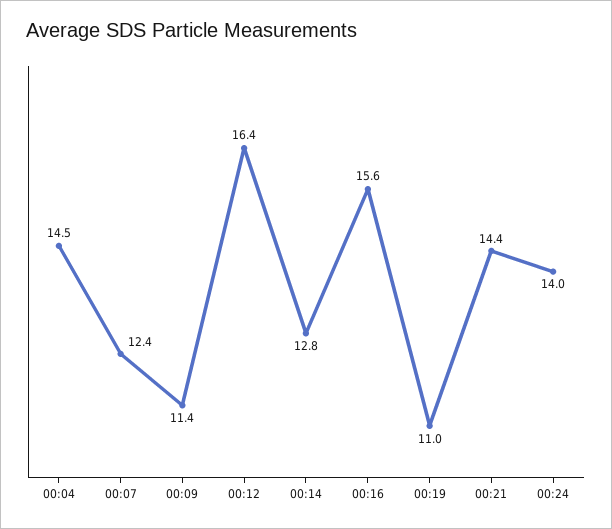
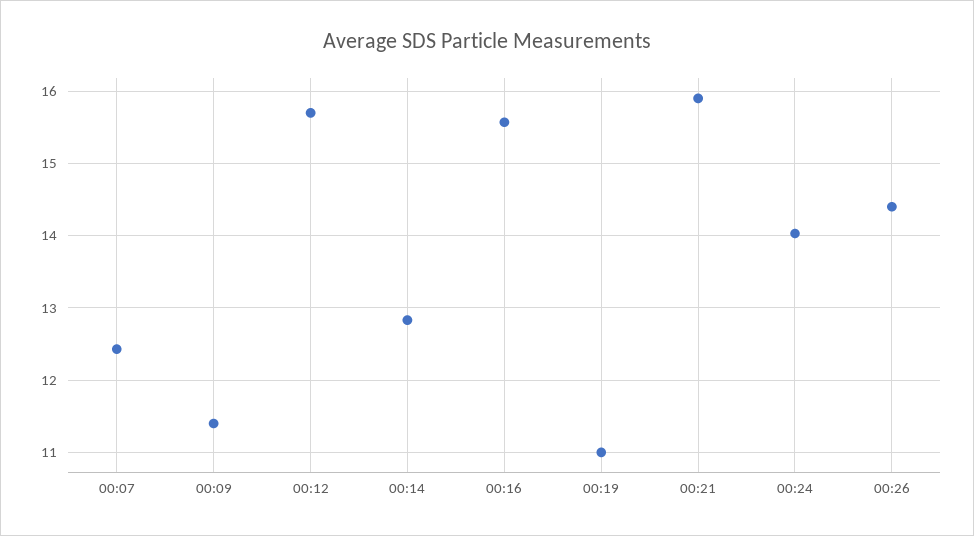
00:04: 14.5 -> none
00:12: 16.4 -> 15.7
00:21: 14.4 -> 15.9
00:26: none -> 14.4

